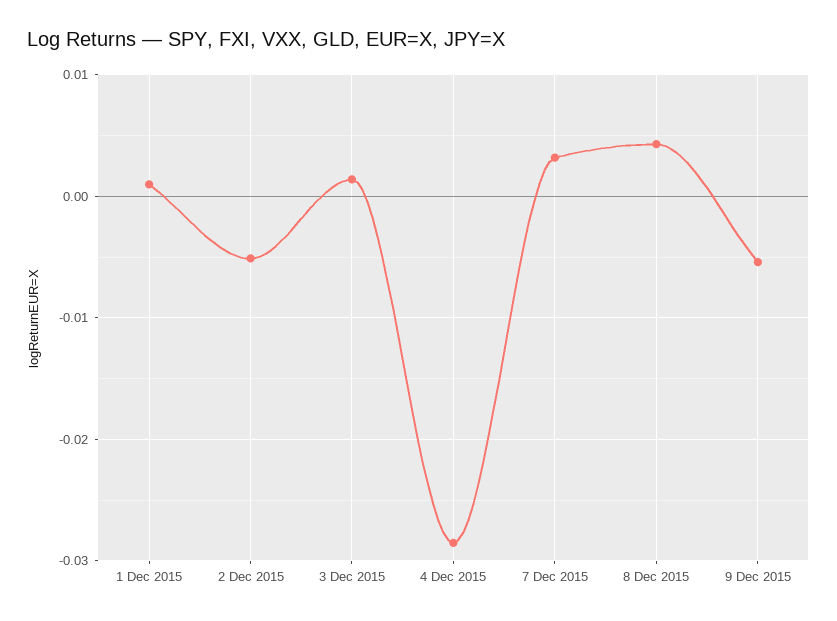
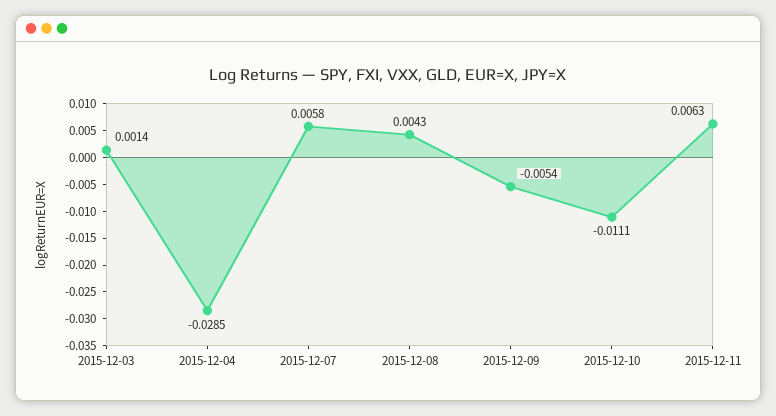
1 Dec 2015: 0.001 -> none
2 Dec 2015: -0.005 -> none
7 Dec 2015: 0.003 -> 0.0058
2015-12-10: none -> -0.0111
2015-12-11: none -> 0.0063

